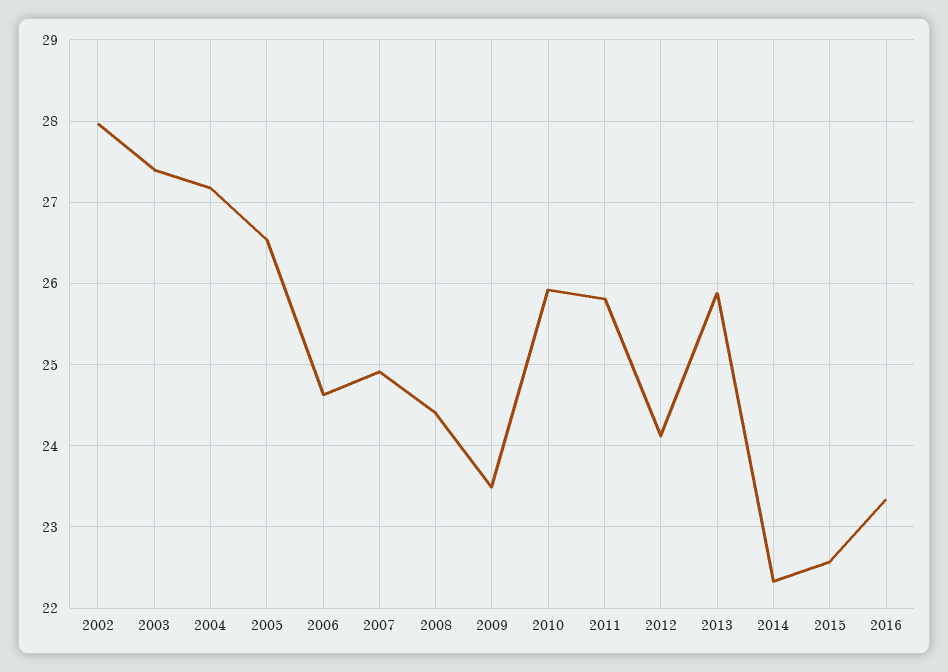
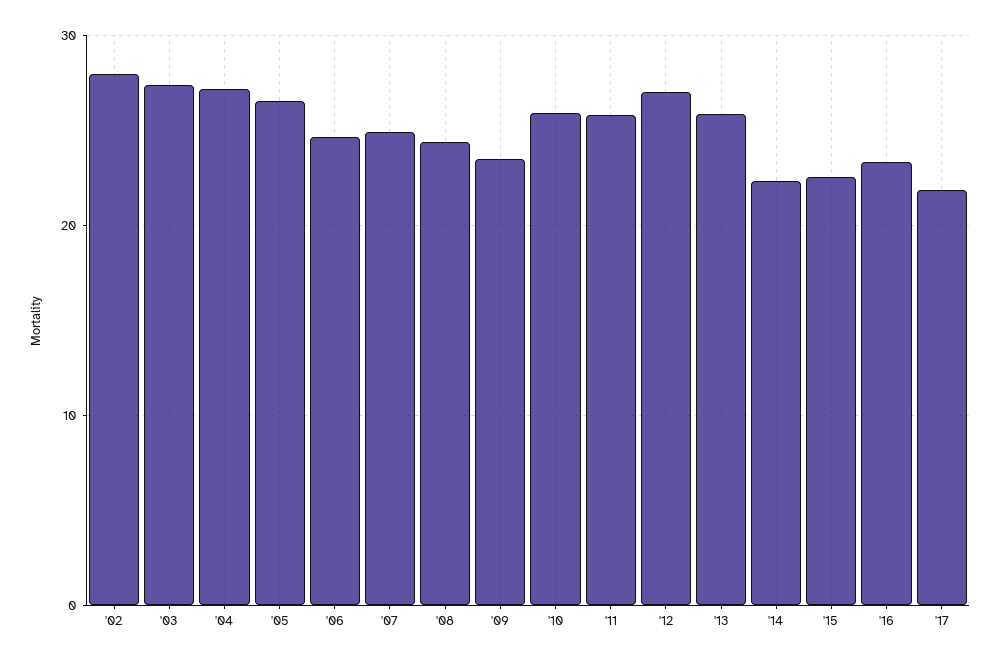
2012: 24.1 -> 27
'17: none -> 22

